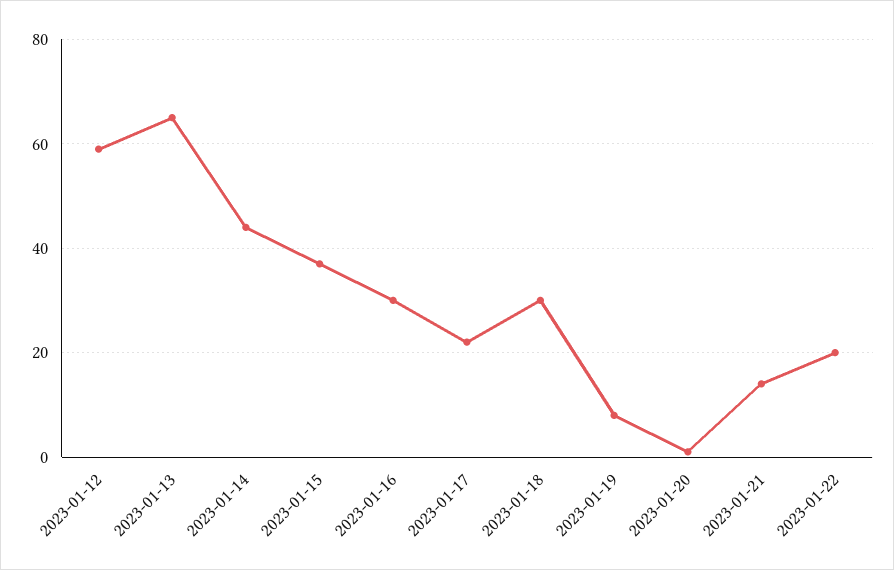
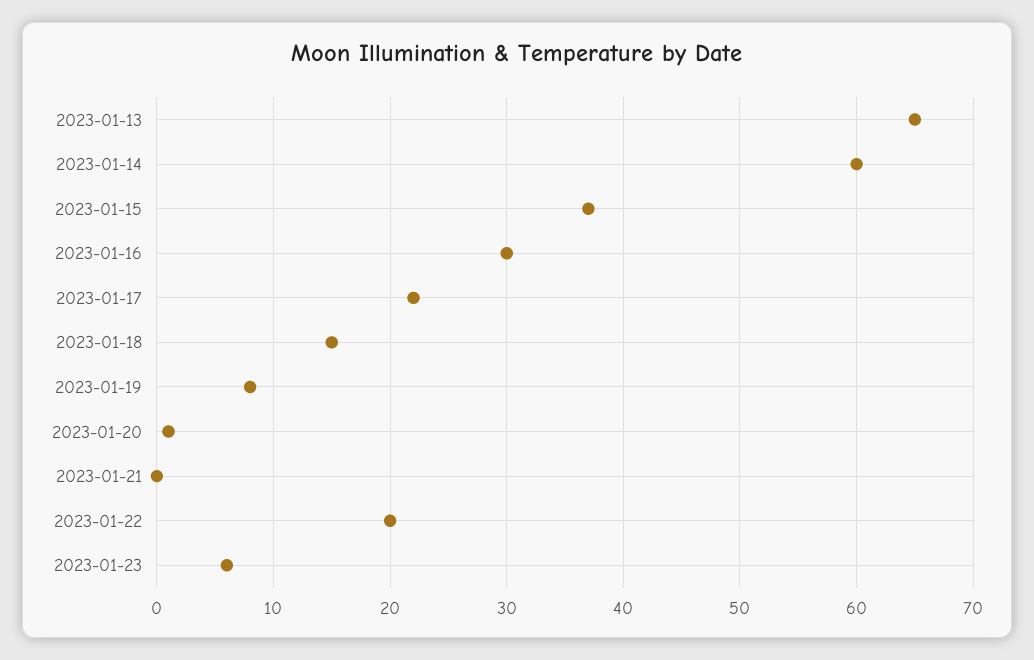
2023-01-12: 60 -> none
2023-01-14: 45 -> 60
2023-01-18: 30 -> 15
2023-01-21: 15 -> 0
2023-01-23: none -> 6

